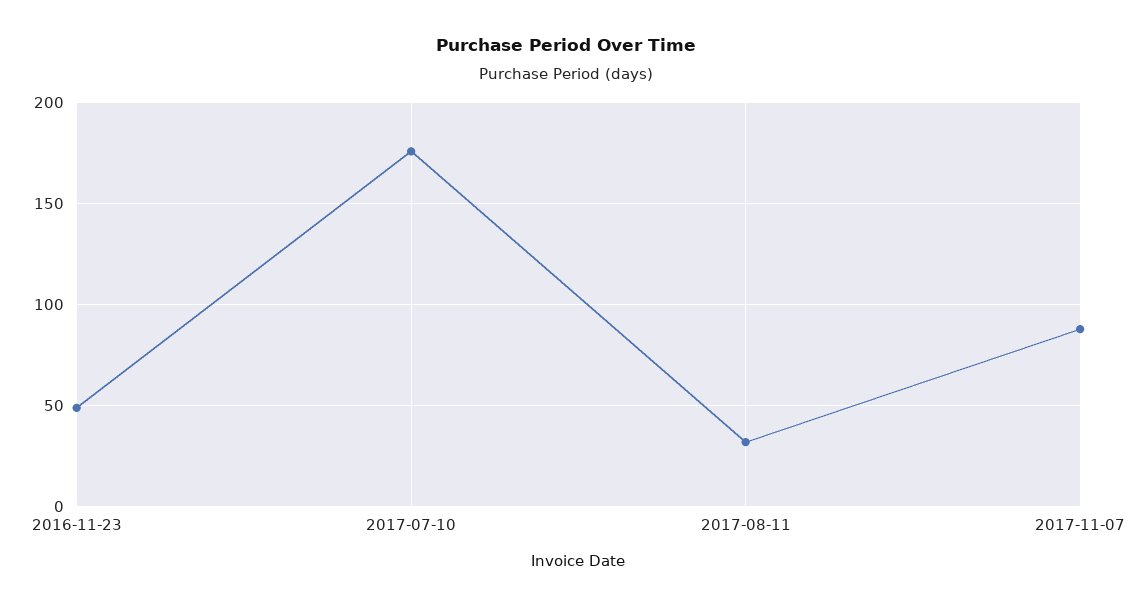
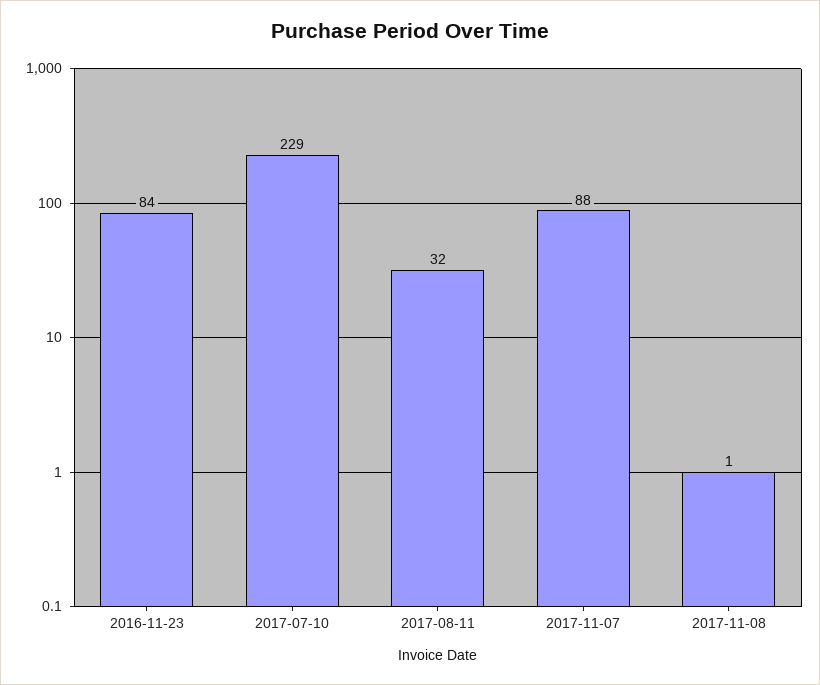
2016-11-23: 50 -> 84
2017-07-10: 175 -> 229
2017-11-08: none -> 1

